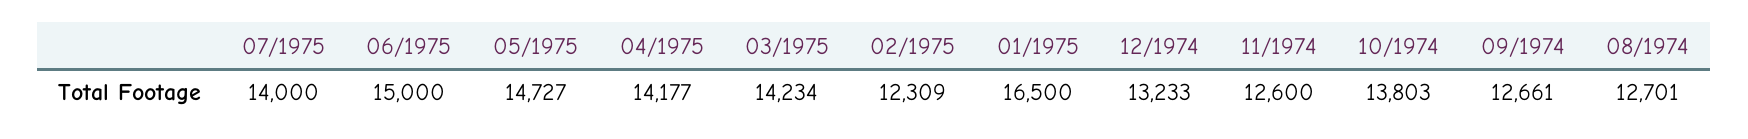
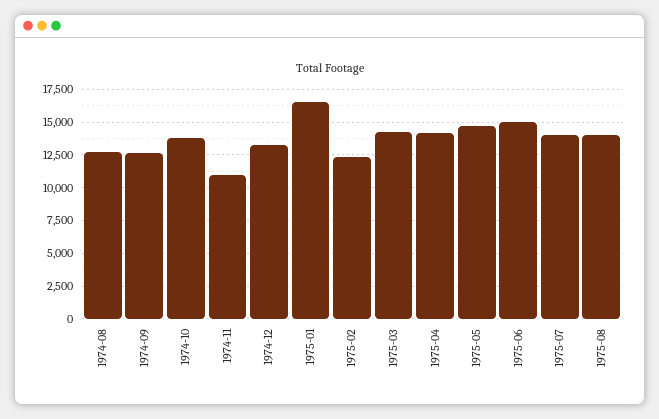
11/1974: 12600 -> 11000
1975-08: none -> 14000

